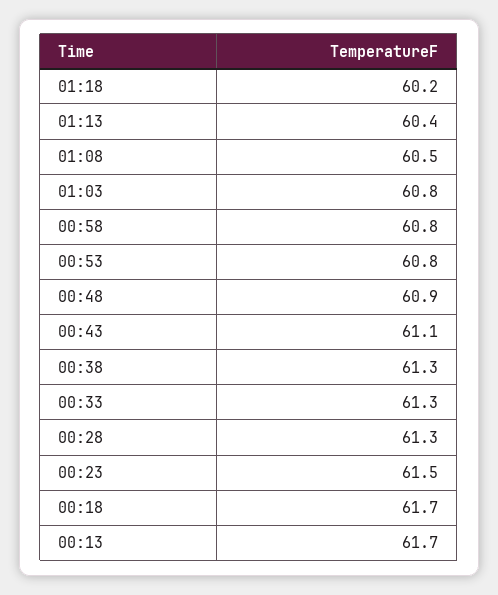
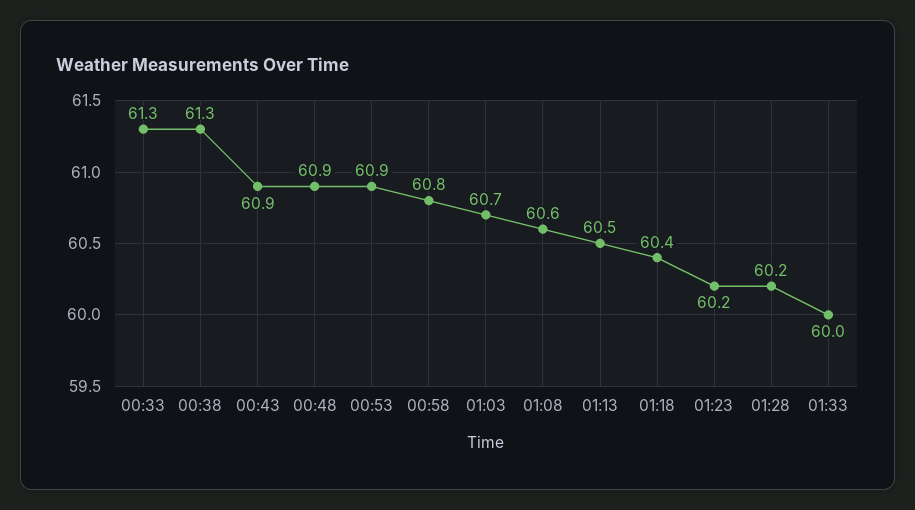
01:18: 60.2 -> 60.4
01:13: 60.4 -> 60.5
01:08: 60.5 -> 60.6
01:03: 60.8 -> 60.7
00:53: 60.8 -> 60.9
00:43: 61.1 -> 60.9
00:28: 61.3 -> none
00:23: 61.5 -> none
00:18: 61.7 -> none
00:13: 61.7 -> none
01:23: none -> 60.2
01:28: none -> 60.2
01:33: none -> 60

